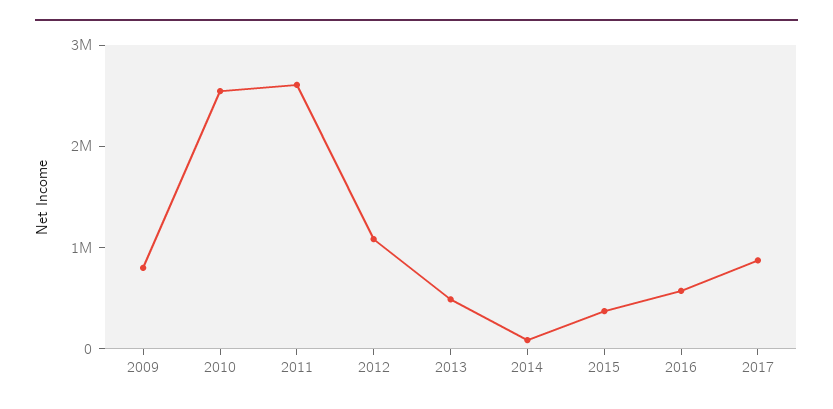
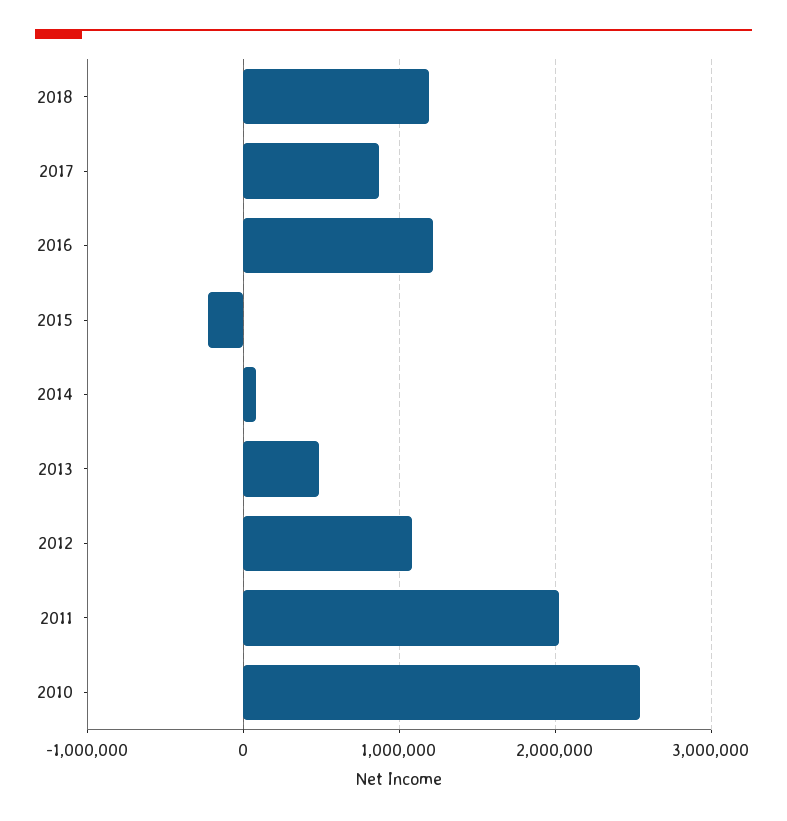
2009: 800000 -> none
2011: 2600000 -> 2000000
2015: 400000 -> -200000
2016: 600000 -> 1200000
2018: none -> 1200000

